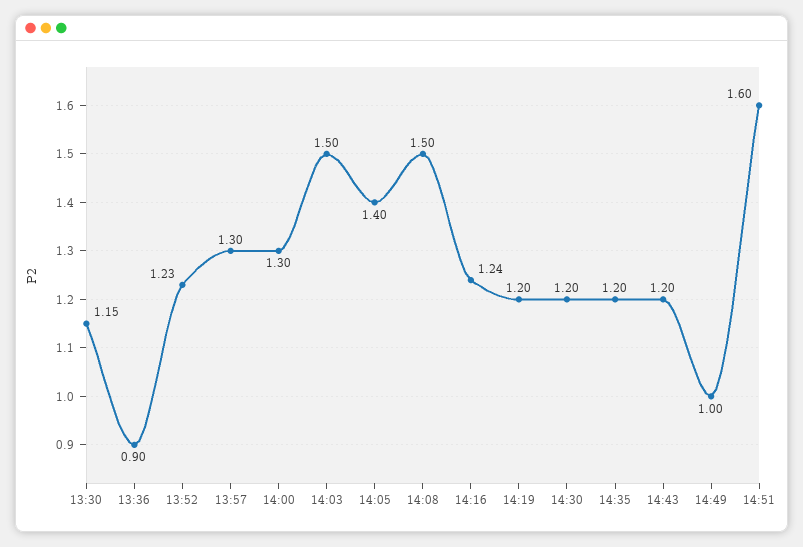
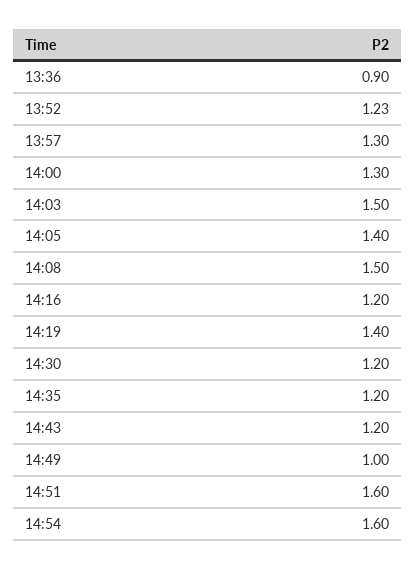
13:30: 1.15 -> none
14:16: 1.24 -> 1.2
14:19: 1.2 -> 1.4
14:54: none -> 1.6

